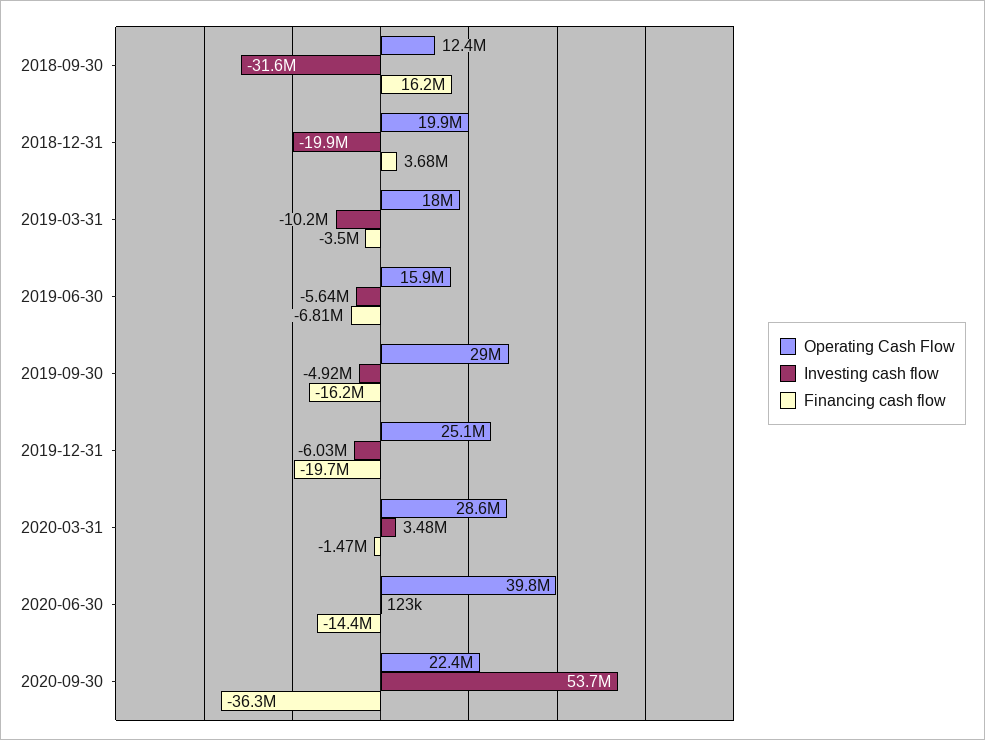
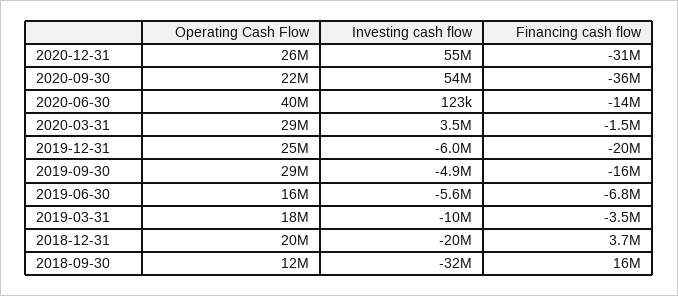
Operating Cash Flow, 2020-12-31: none -> 26000000
Investing cash flow, 2020-12-31: none -> 55000000
Financing cash flow, 2020-12-31: none -> -31000000

